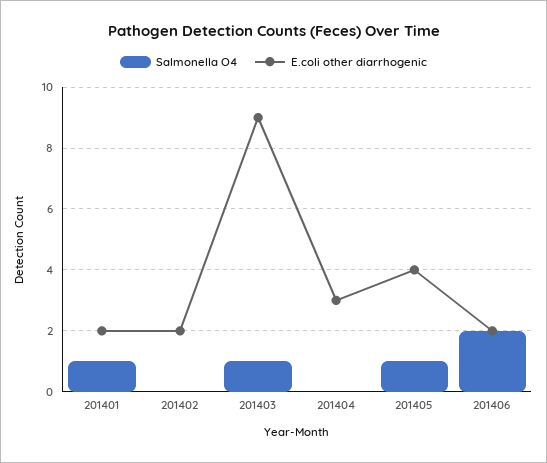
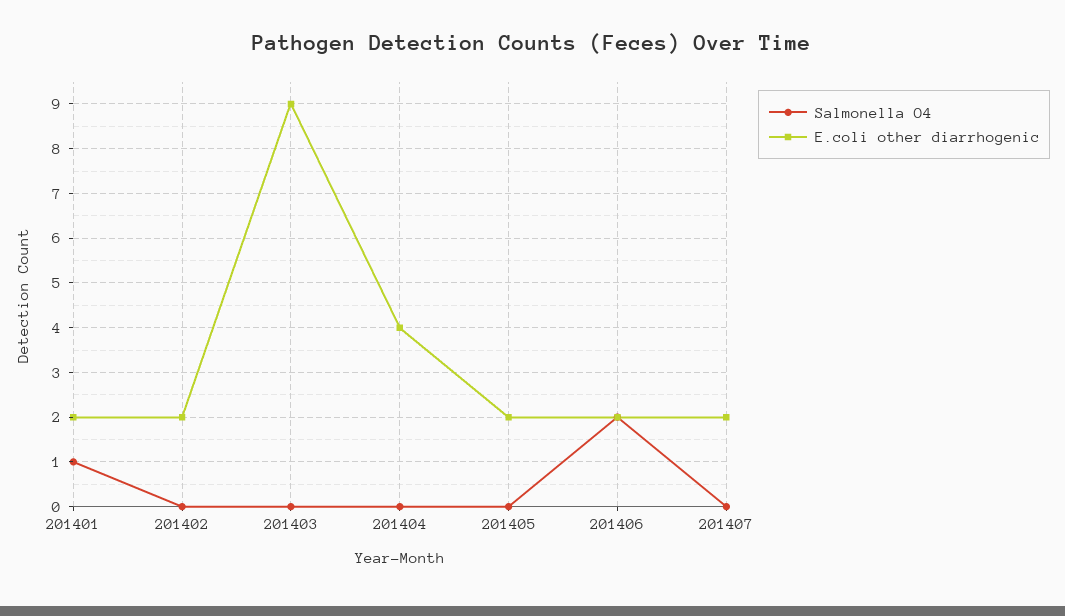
Salmonella O4, 201403: 1 -> 0
E.coli other diarrhogenic, 201404: 3 -> 4
Salmonella O4, 201405: 1 -> 0
E.coli other diarrhogenic, 201405: 4 -> 2
Salmonella O4, 201407: none -> 0
E.coli other diarrhogenic, 201407: none -> 2

